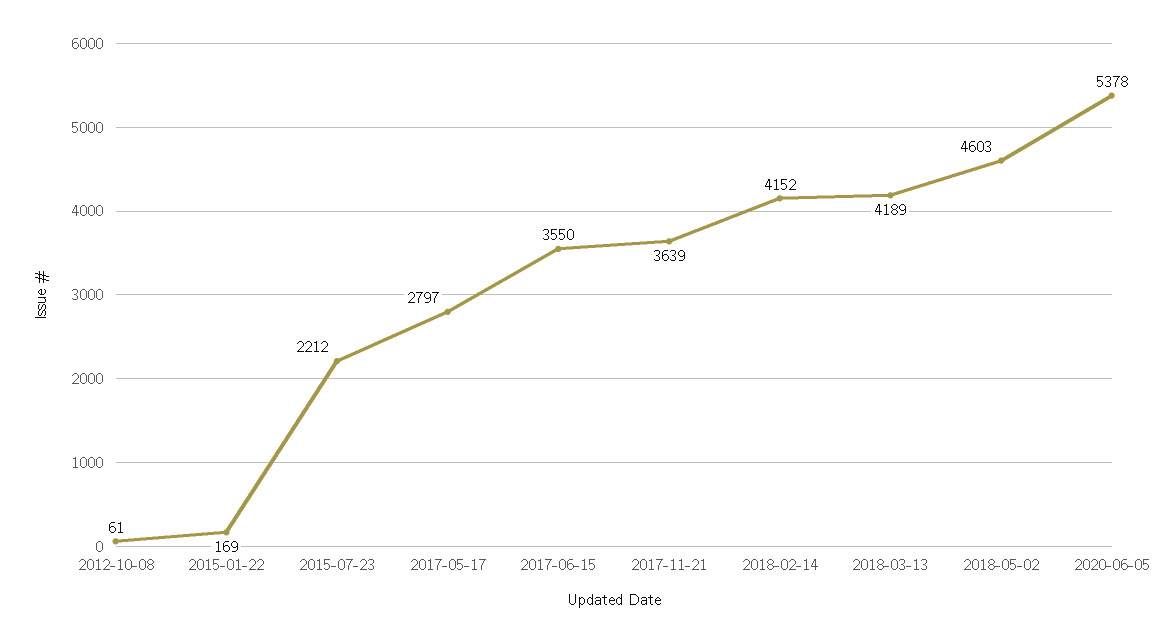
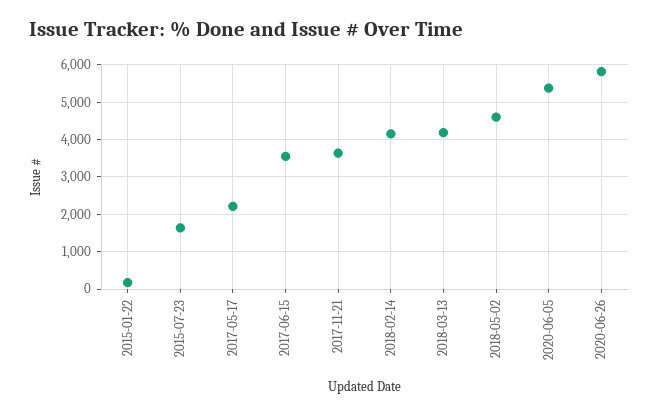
2012-10-08: 61 -> none
2015-07-23: 2212 -> 1600
2017-05-17: 2797 -> 2200
2020-06-26: none -> 5800

